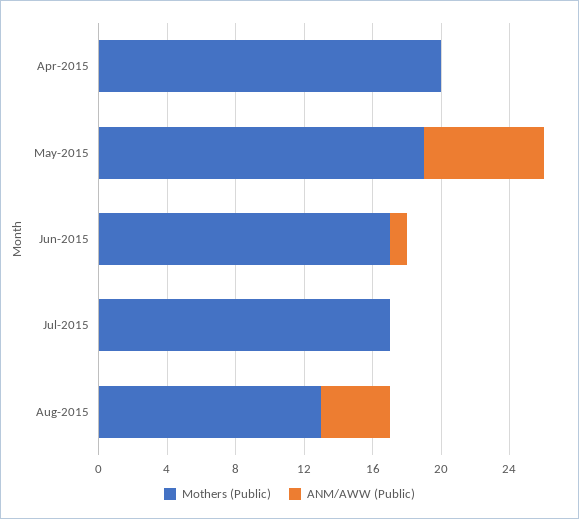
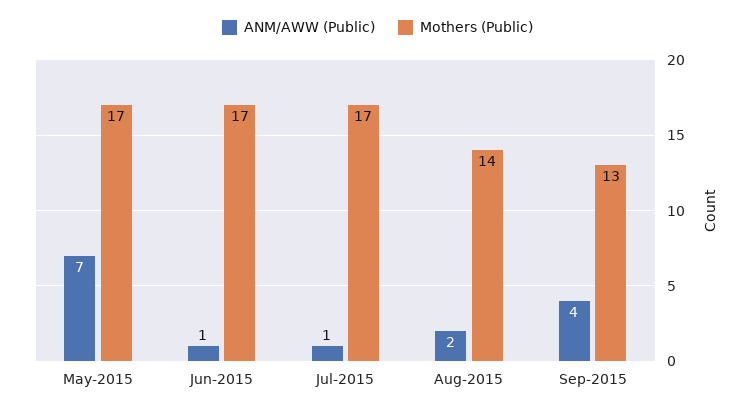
Mothers (Public), Apr-2015: 20 -> none
ANM/AWW (Public), Apr-2015: 0 -> none
Mothers (Public), May-2015: 19 -> 17
ANM/AWW (Public), Jul-2015: 0 -> 1
Mothers (Public), Aug-2015: 13 -> 14
ANM/AWW (Public), Aug-2015: 4 -> 2
ANM/AWW (Public), Sep-2015: none -> 4
Mothers (Public), Sep-2015: none -> 13

